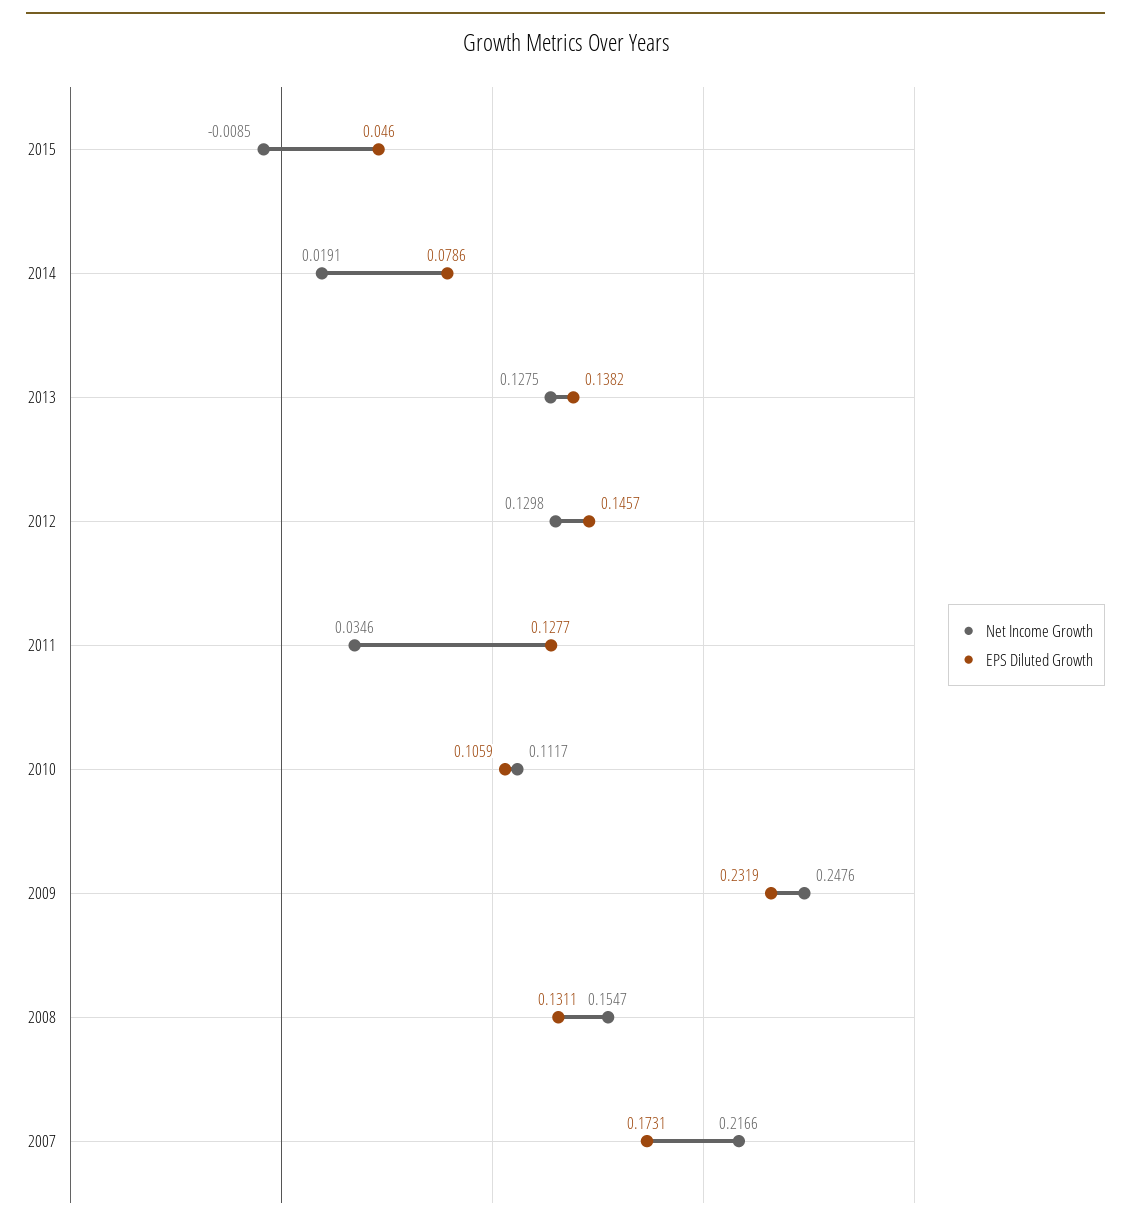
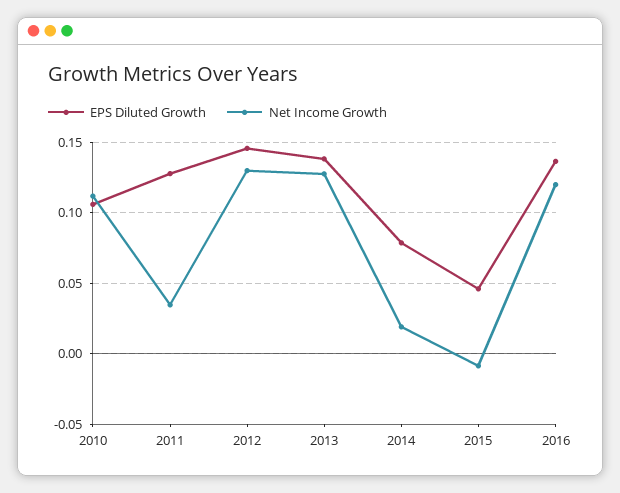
Net Income Growth, 2009: 0.2476 -> none
EPS Diluted Growth, 2009: 0.2319 -> none
Net Income Growth, 2008: 0.1547 -> none
EPS Diluted Growth, 2008: 0.1311 -> none
Net Income Growth, 2007: 0.2166 -> none
EPS Diluted Growth, 2007: 0.1731 -> none
EPS Diluted Growth, 2016: none -> 0.135
Net Income Growth, 2016: none -> 0.12

